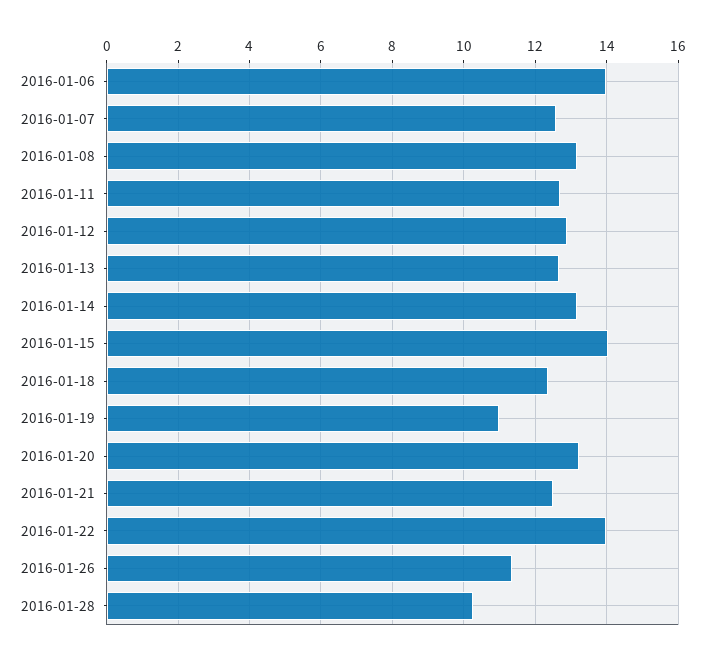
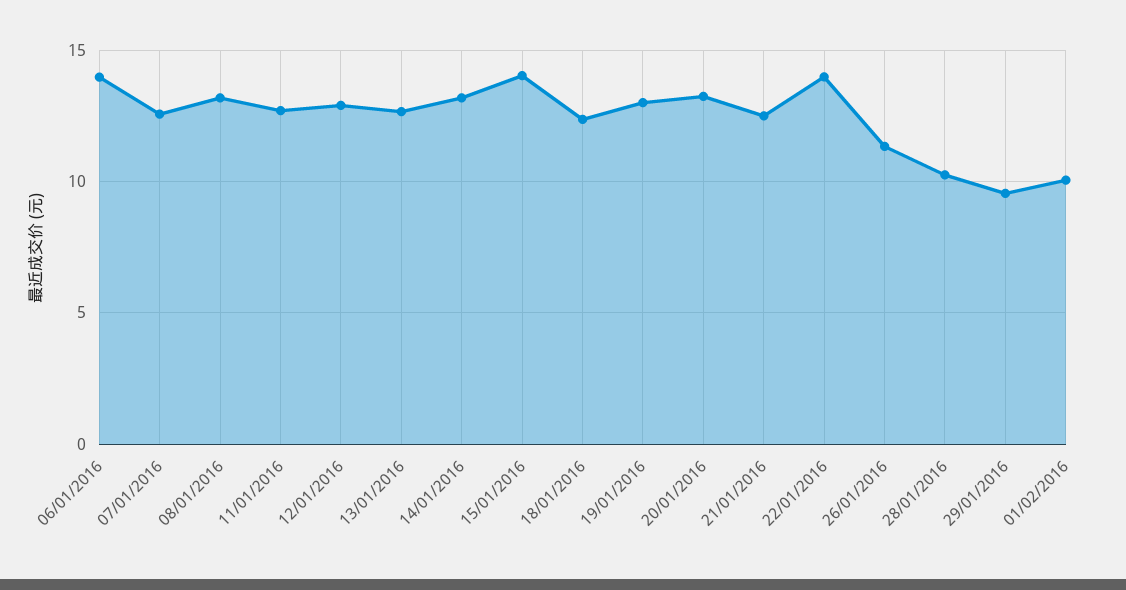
2016-01-19: 11 -> 13
29/01/2016: none -> 9.5
01/02/2016: none -> 10

